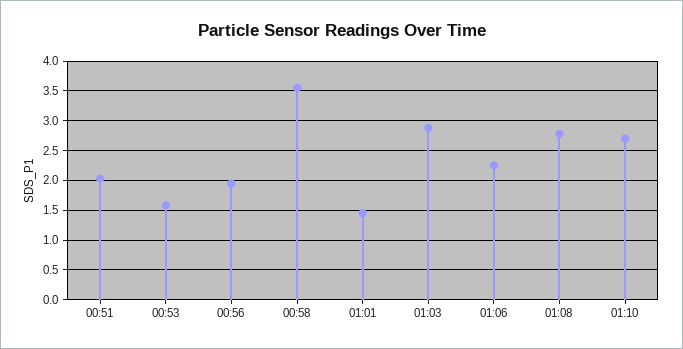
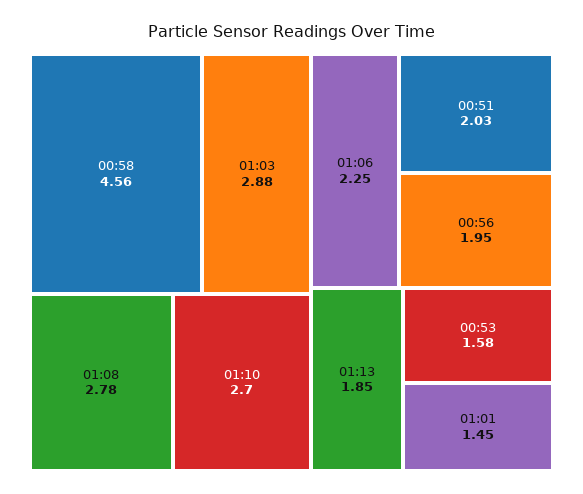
00:58: 3.5 -> 4.56
01:13: none -> 1.85

